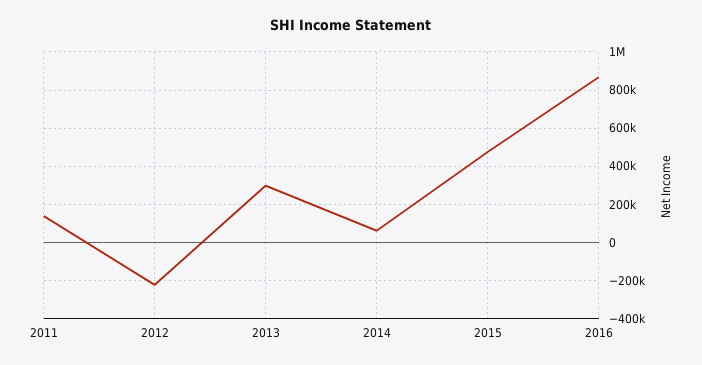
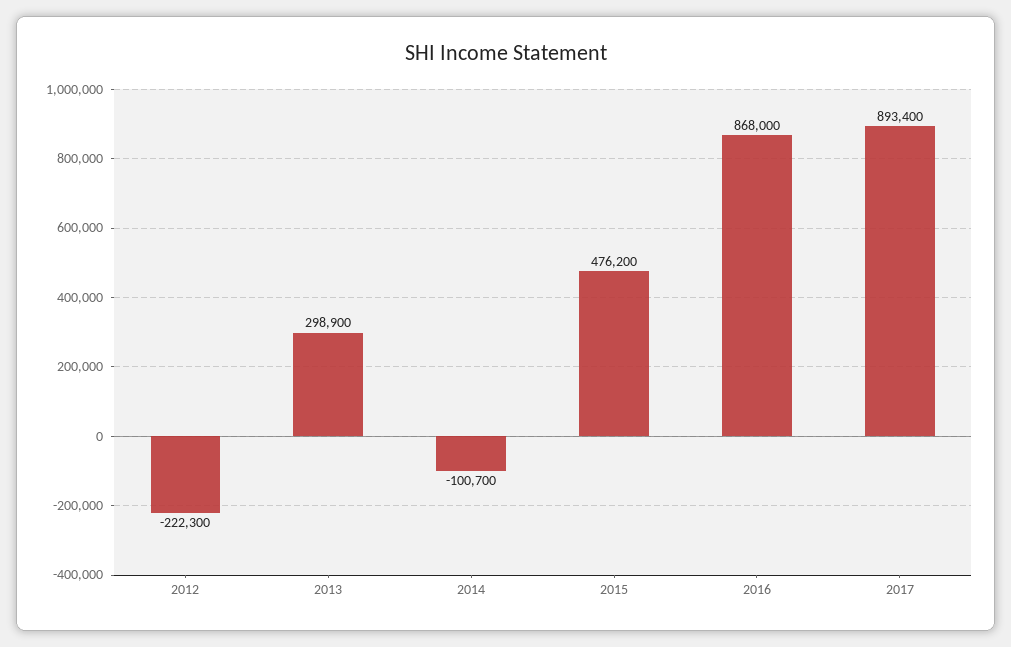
2011: 150000 -> none
2014: 50000 -> -100700
2017: none -> 893400

